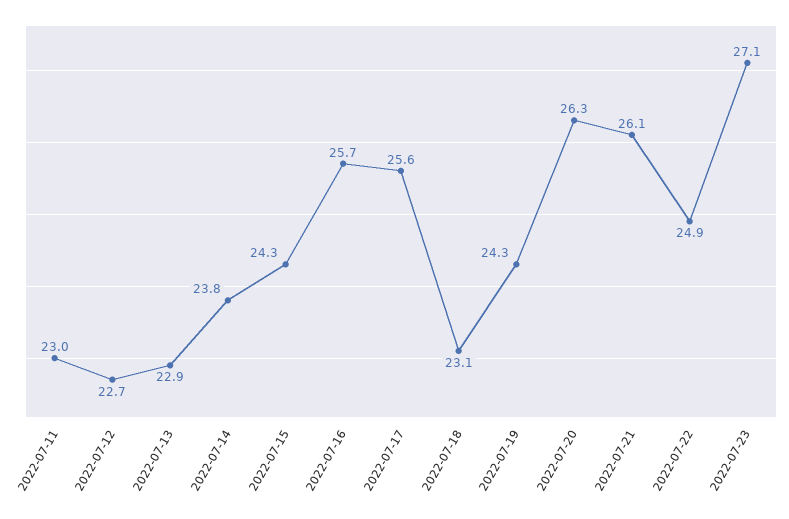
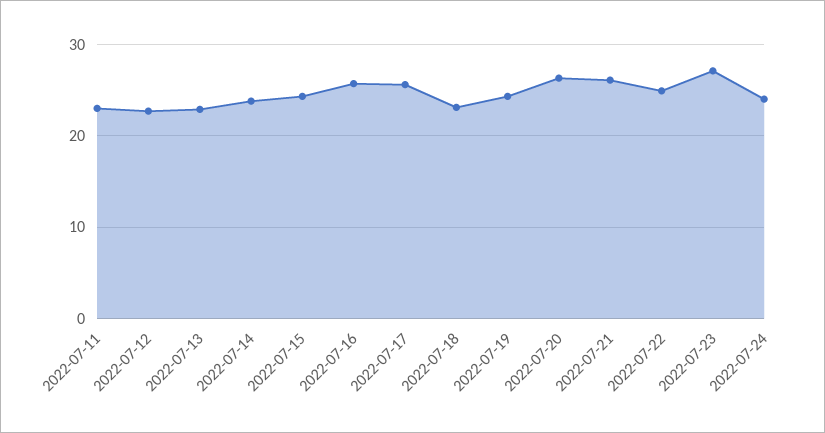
2022-07-24: none -> 24

